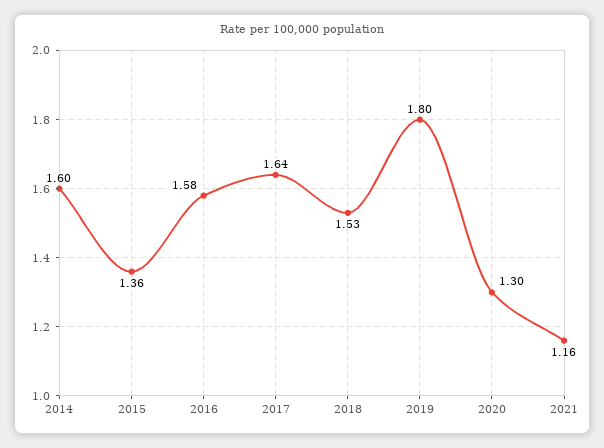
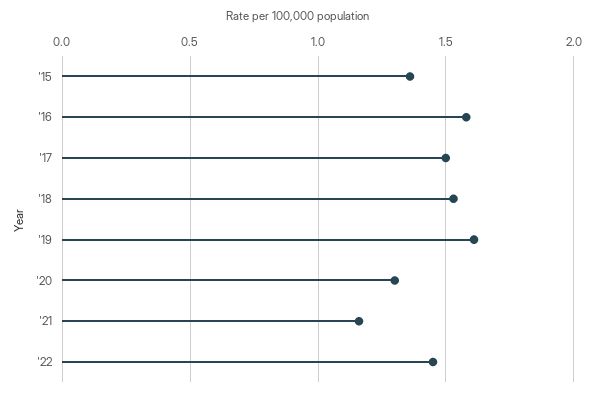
2014: 1.6 -> none
2017: 1.64 -> 1.5
2019: 1.8 -> 1.6
'22: none -> 1.45

